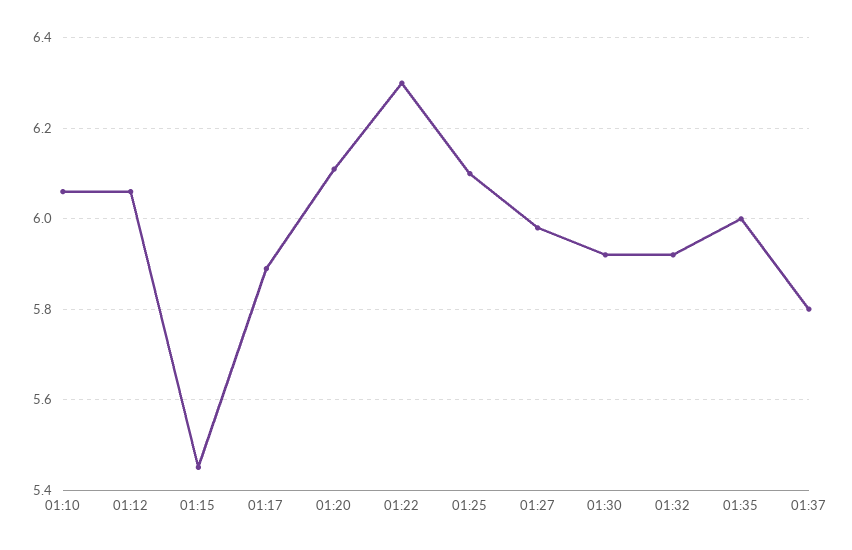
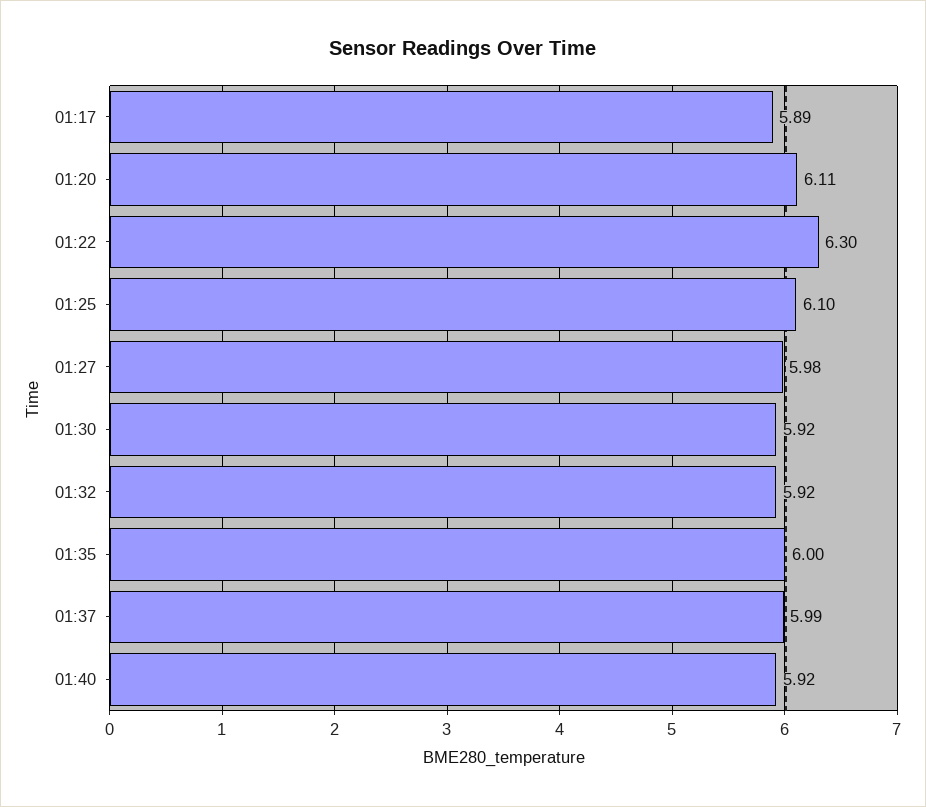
01:10: 6.05 -> none
01:12: 6.05 -> none
01:15: 5.45 -> none
01:37: 5.8 -> 5.99
01:40: none -> 5.92

